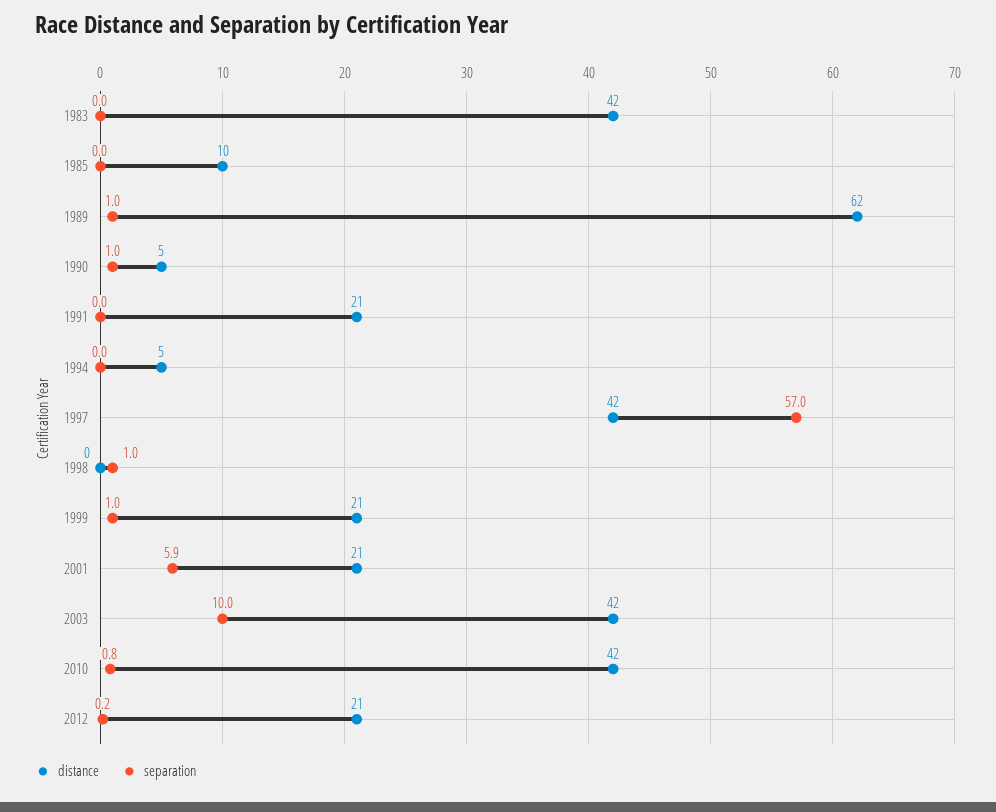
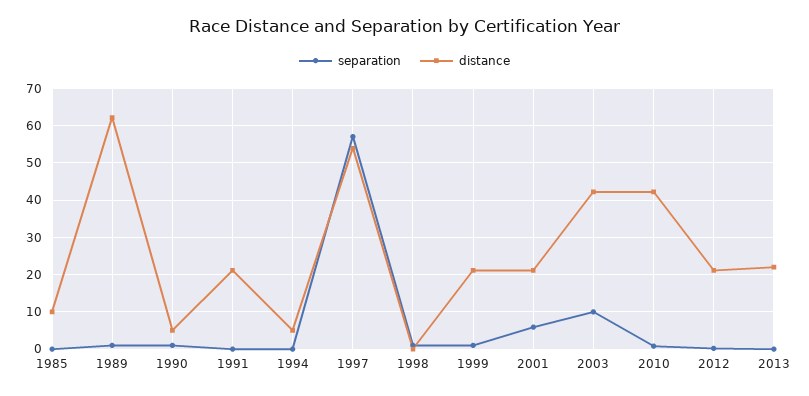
distance, 1983: 42 -> none
separation, 1983: 0 -> none
distance, 1997: 42 -> 54
separation, 2013: none -> 0
distance, 2013: none -> 22

